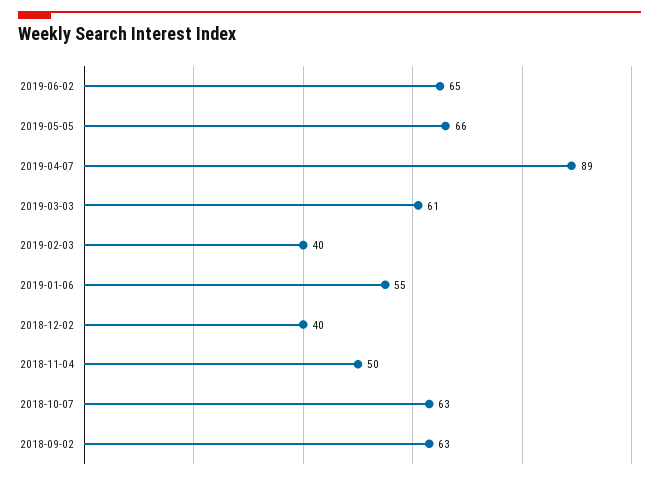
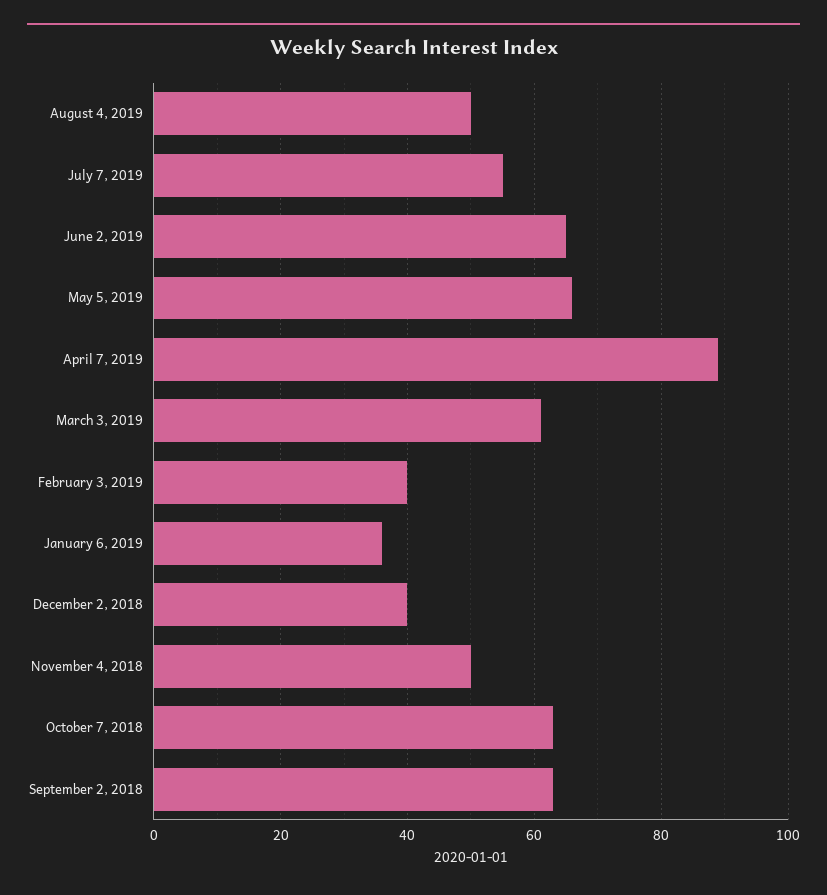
2019-01-06: 55 -> 35
August 4, 2019: none -> 50
July 7, 2019: none -> 55

